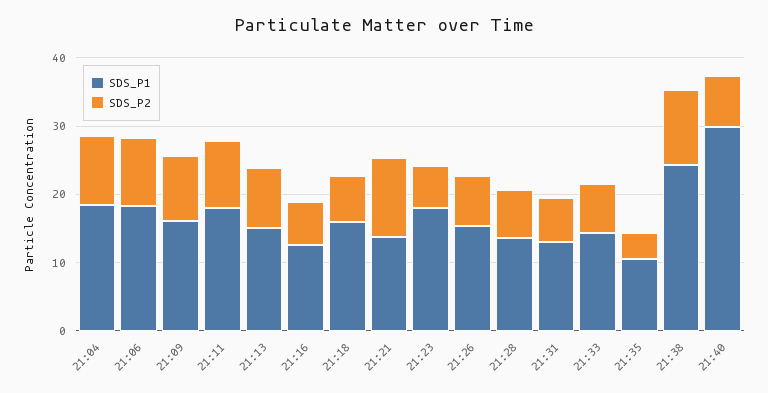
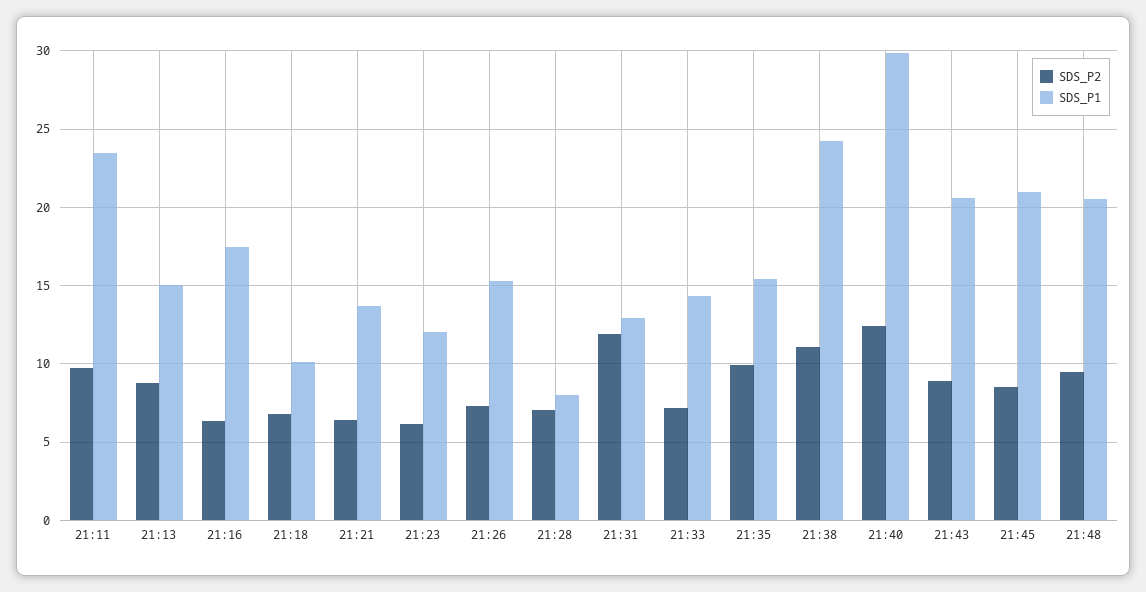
SDS_P1, 21:04: 18 -> none
SDS_P2, 21:04: 10 -> none
SDS_P1, 21:06: 18 -> none
SDS_P2, 21:06: 10 -> none
SDS_P1, 21:09: 16 -> none
SDS_P2, 21:09: 10 -> none
SDS_P1, 21:11: 18 -> 23.5
SDS_P1, 21:16: 12 -> 17.5
SDS_P1, 21:18: 16 -> 10
SDS_P2, 21:21: 12 -> 6.5
SDS_P1, 21:23: 18 -> 12
SDS_P1, 21:28: 14 -> 8
SDS_P2, 21:31: 6 -> 12
SDS_P1, 21:35: 10 -> 15.5
SDS_P2, 21:35: 4 -> 10
SDS_P2, 21:40: 8 -> 12.5
SDS_P2, 21:43: none -> 9
SDS_P1, 21:43: none -> 20.5
SDS_P2, 21:45: none -> 8.5
SDS_P1, 21:45: none -> 21
SDS_P2, 21:48: none -> 9.5
SDS_P1, 21:48: none -> 20.5

